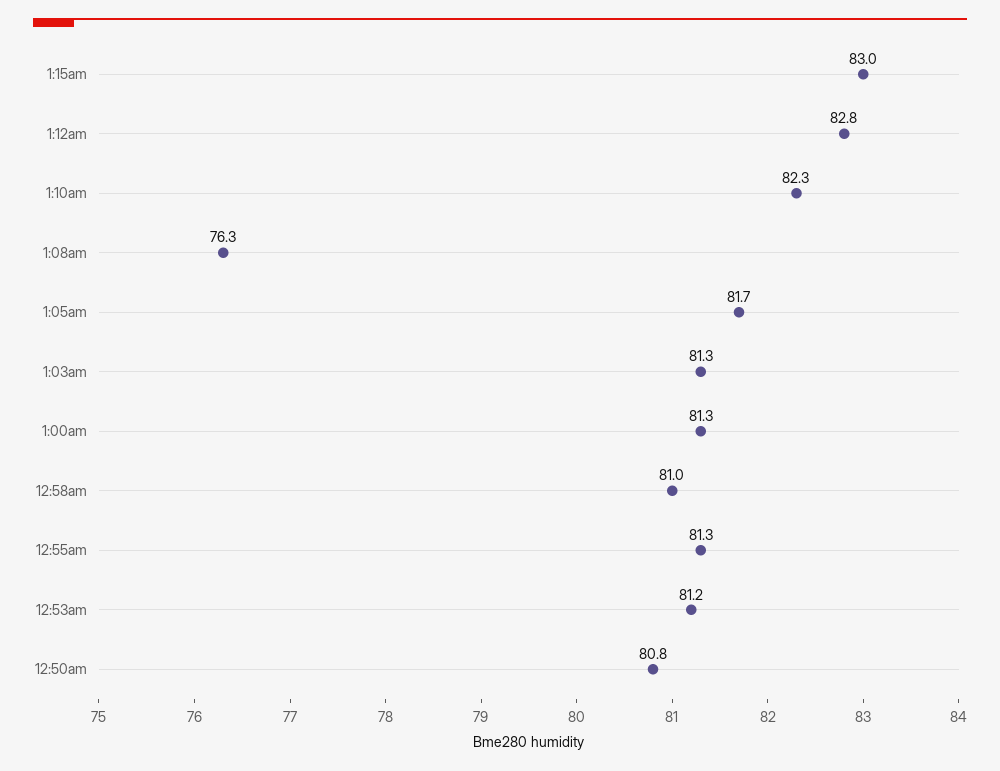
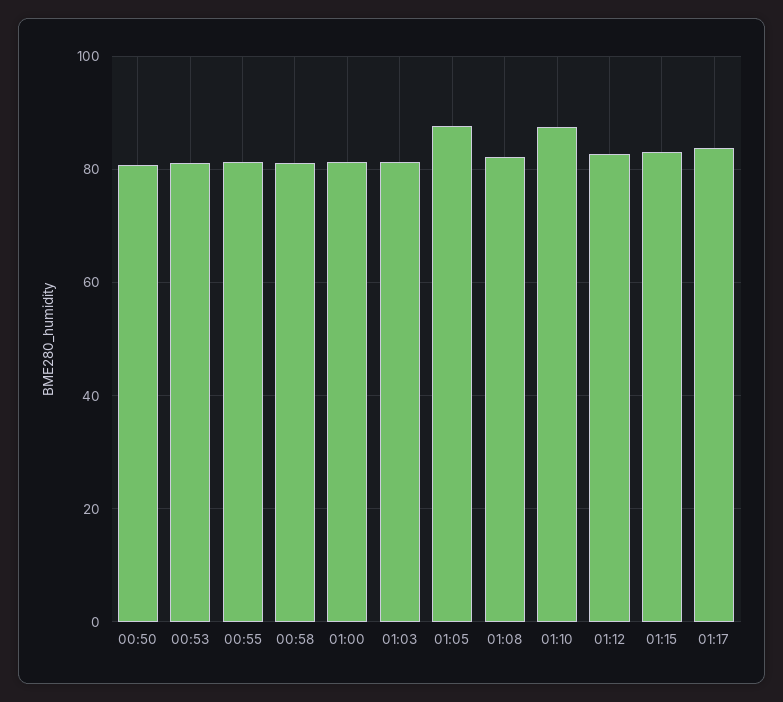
1:10am: 82.3 -> 88
1:08am: 76.3 -> 82
1:05am: 81.7 -> 88
01:17: none -> 84

